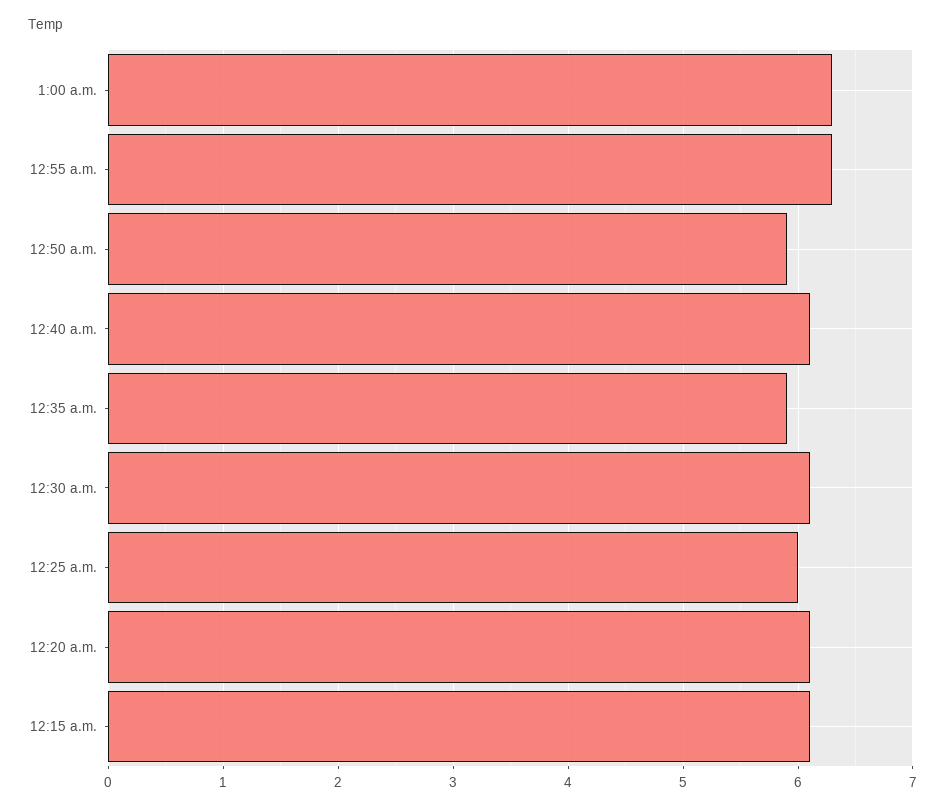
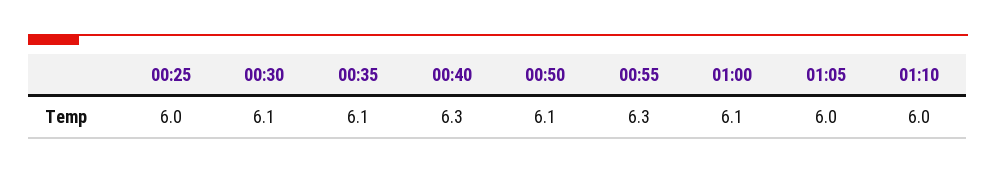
1:00 a.m.: 6.3 -> 6.1
12:50 a.m.: 5.9 -> 6.1
12:40 a.m.: 6.1 -> 6.3
12:35 a.m.: 5.9 -> 6.1
12:20 a.m.: 6.1 -> none
12:15 a.m.: 6.1 -> none
01:05: none -> 6
01:10: none -> 6

